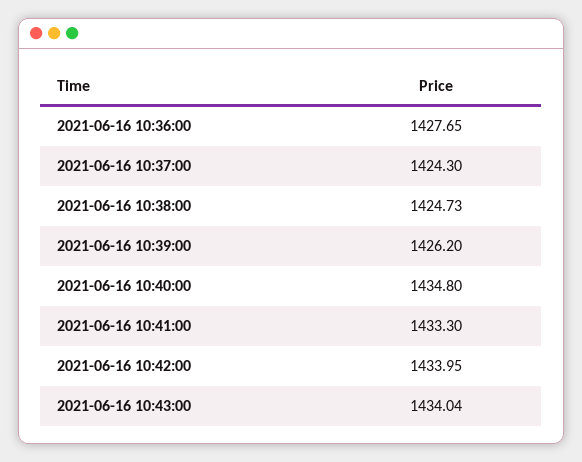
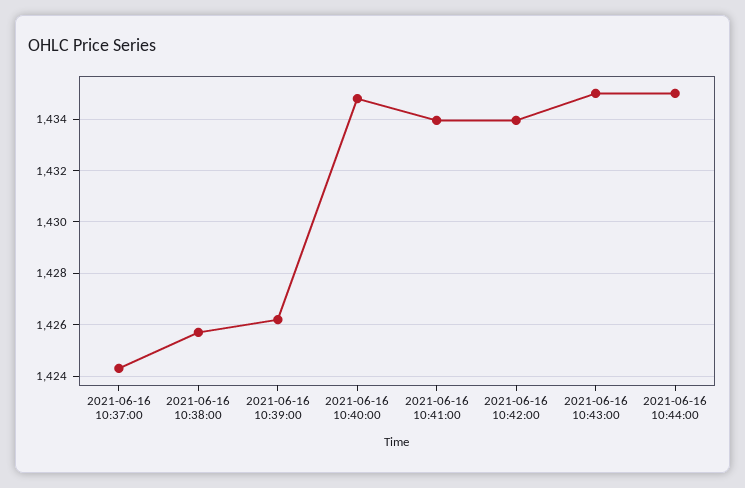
2021-06-16 10:36:00: 1427.65 -> none
2021-06-16 10:38:00: 1424.73 -> 1425.75
2021-06-16 10:41:00: 1433.3 -> 1434
2021-06-16 10:43:00: 1434.04 -> 1435
2021-06-16 10:44:00: none -> 1435

